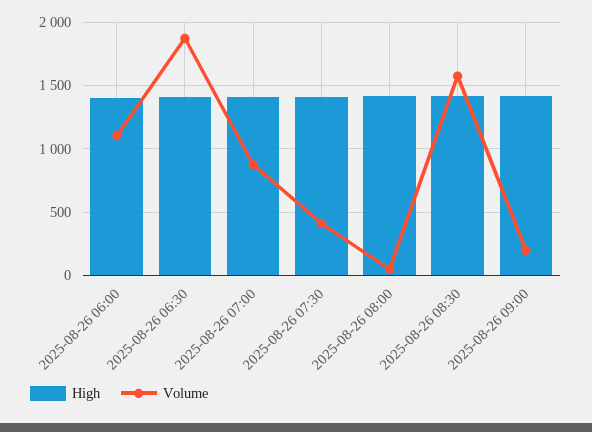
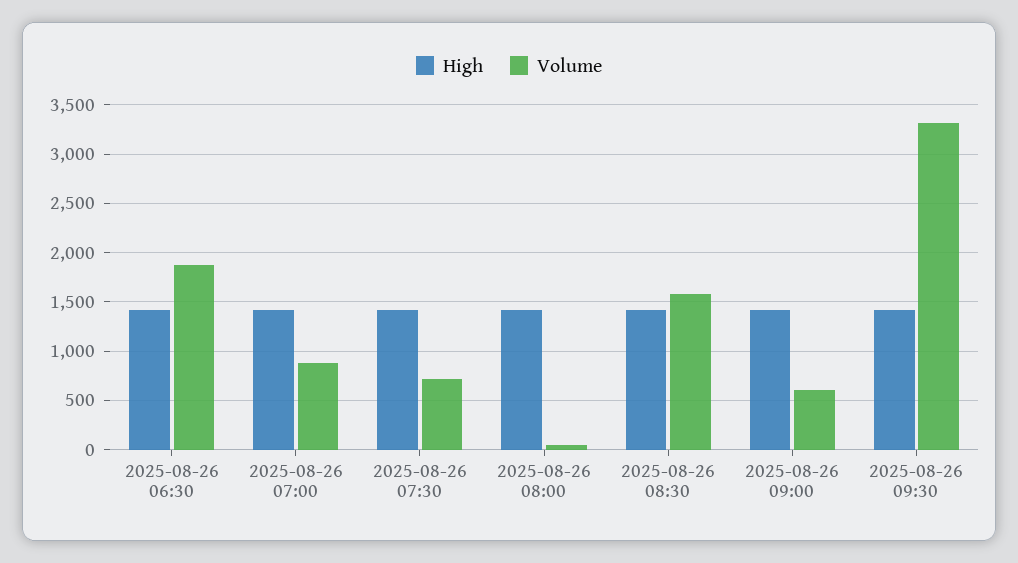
High, 2025-08-26 06:00: 1400 -> none
Volume, 2025-08-26 06:00: 1100 -> none
Volume, 2025-08-26 07:30: 400 -> 700
Volume, 2025-08-26 09:00: 200 -> 600
High, 2025-08-26 09:30: none -> 1400
Volume, 2025-08-26 09:30: none -> 3300

